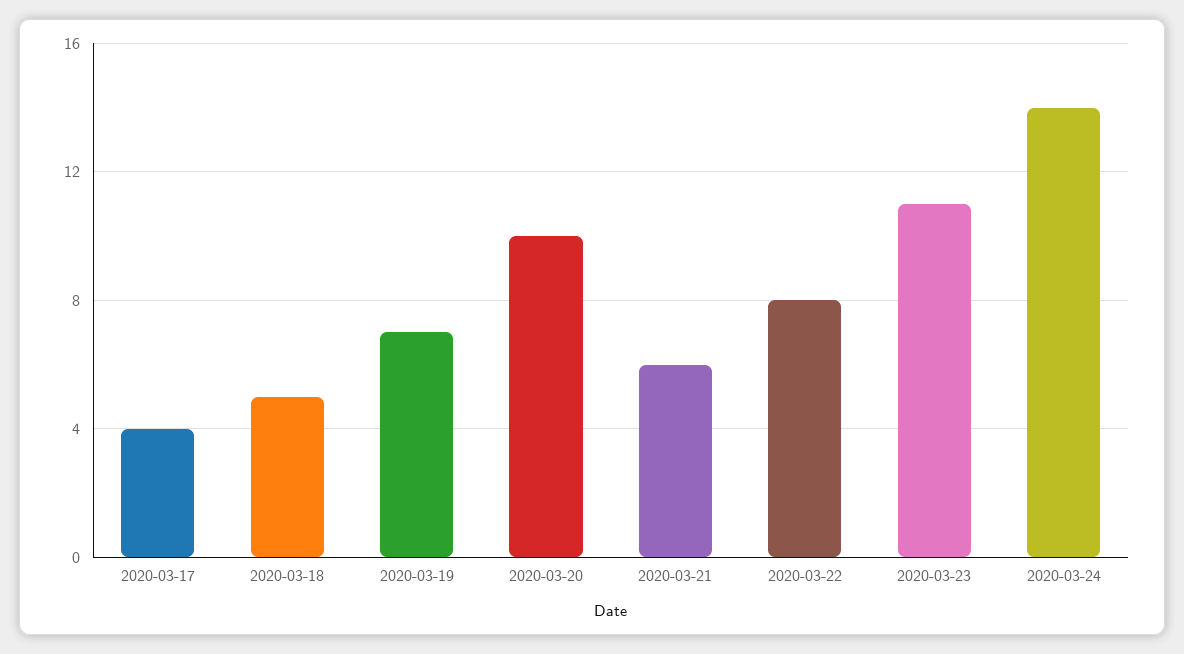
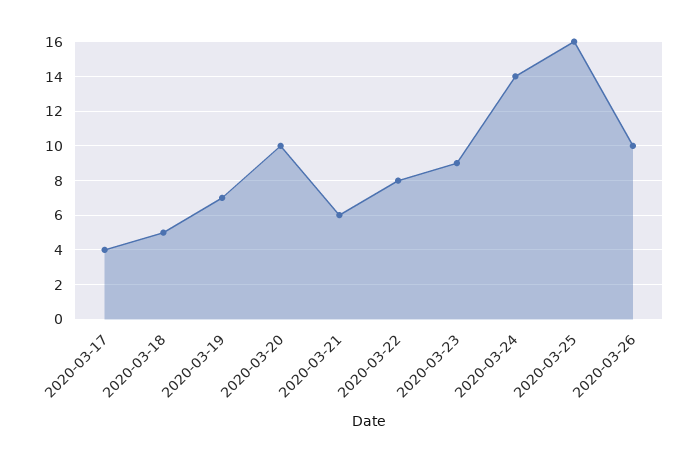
2020-03-23: 11 -> 9
2020-03-25: none -> 16
2020-03-26: none -> 10

